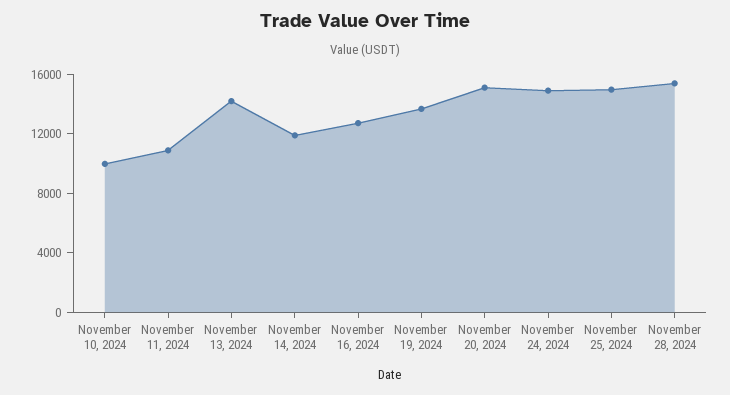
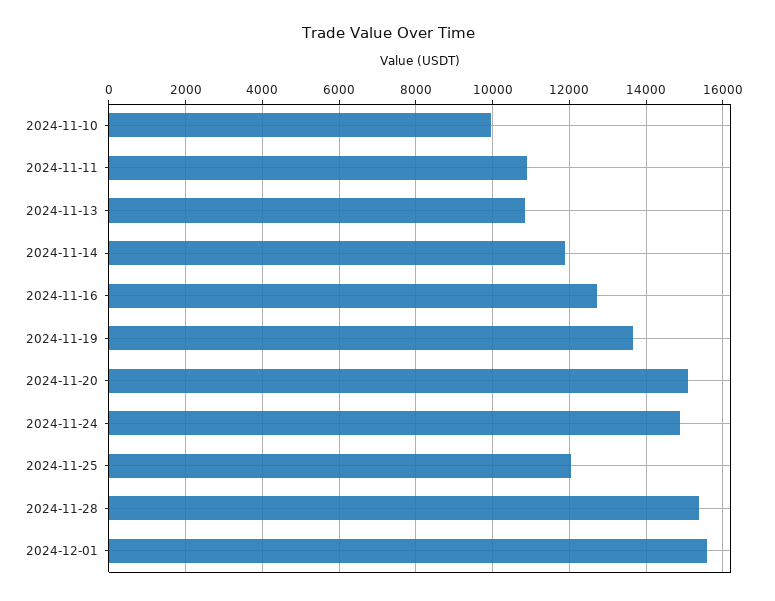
November 13, 2024: 14000 -> 10800
November 25, 2024: 15000 -> 12000
2024-12-01: none -> 15600

